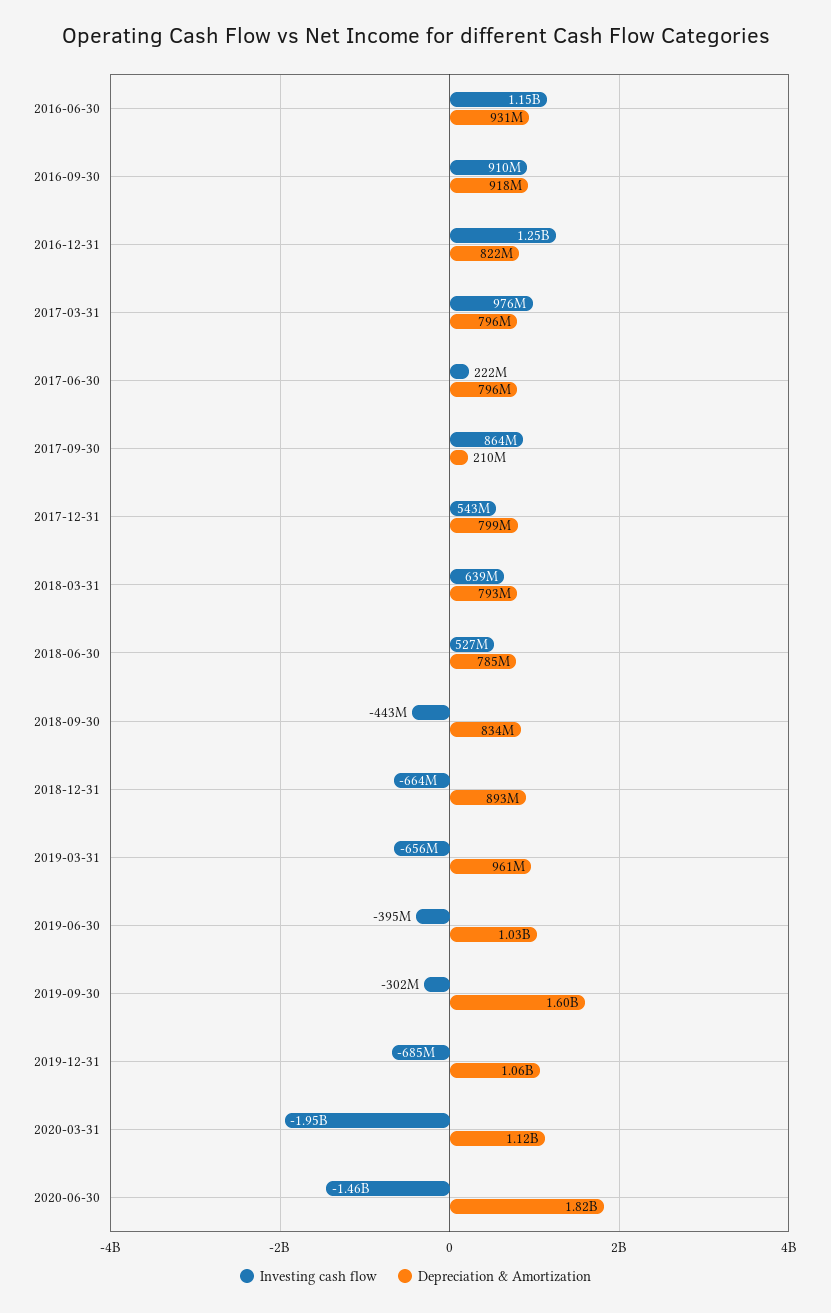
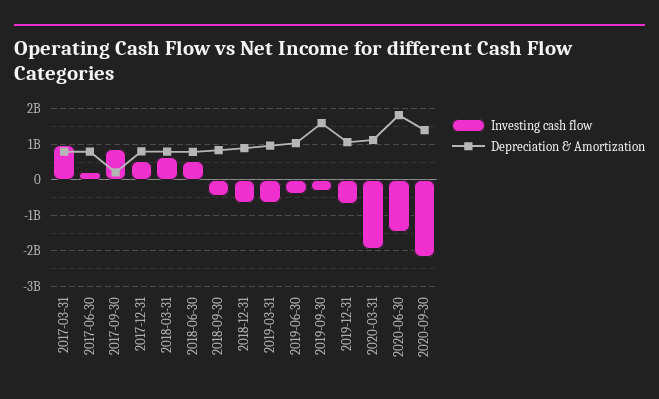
Investing cash flow, 2016-06-30: 1150000000 -> none
Depreciation & Amortization, 2016-06-30: 931000000 -> none
Investing cash flow, 2016-09-30: 910000000 -> none
Depreciation & Amortization, 2016-09-30: 918000000 -> none
Investing cash flow, 2016-12-31: 1250000000 -> none
Depreciation & Amortization, 2016-12-31: 822000000 -> none
Investing cash flow, 2020-09-30: none -> -2200000000
Depreciation & Amortization, 2020-09-30: none -> 1400000000

